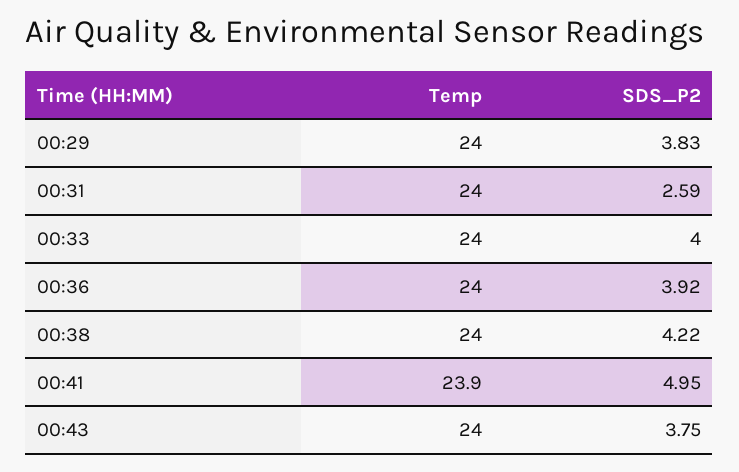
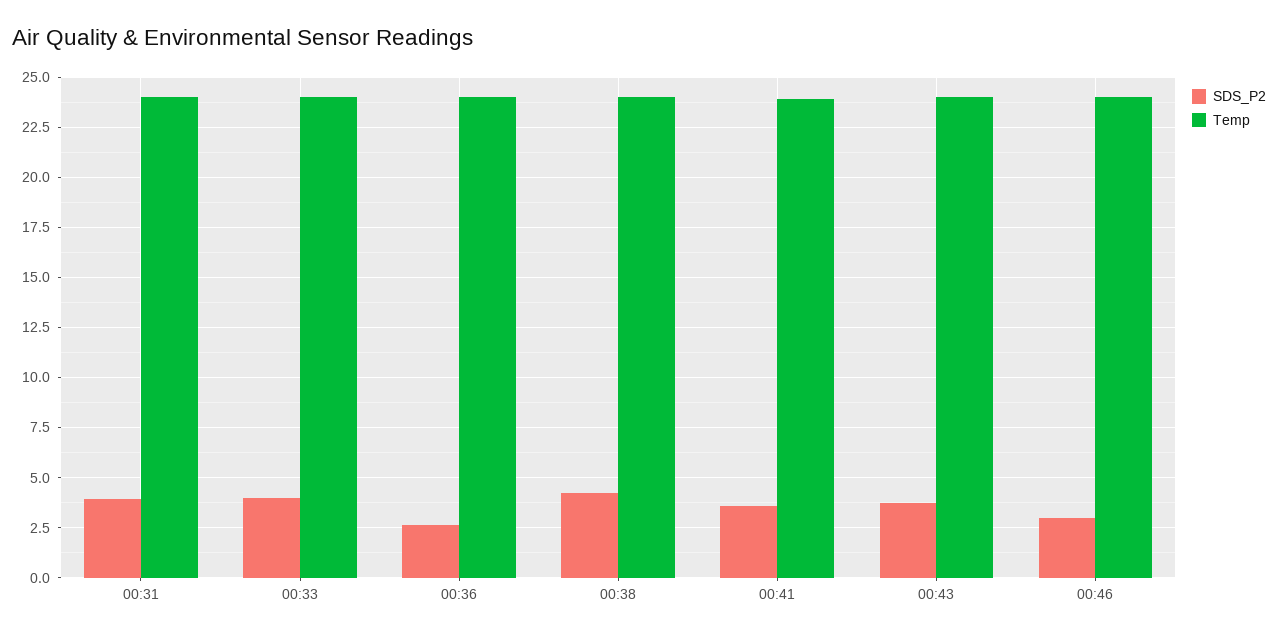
Temp, 00:29: 24 -> none
SDS_P2, 00:29: 3.83 -> none
SDS_P2, 00:31: 2.59 -> 4
SDS_P2, 00:36: 3.92 -> 2.5
SDS_P2, 00:41: 4.95 -> 3.5
SDS_P2, 00:46: none -> 3
Temp, 00:46: none -> 24

